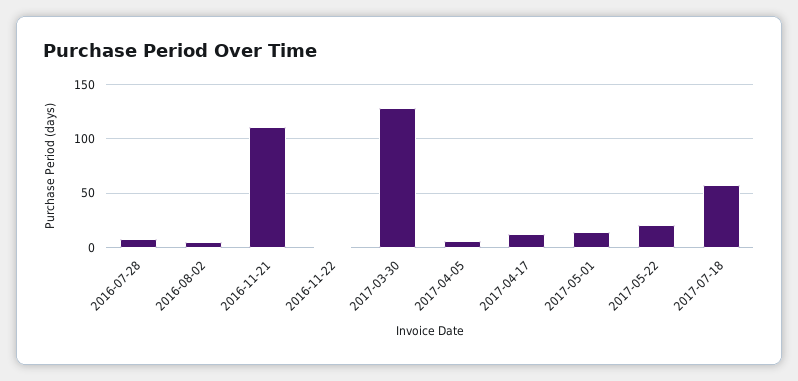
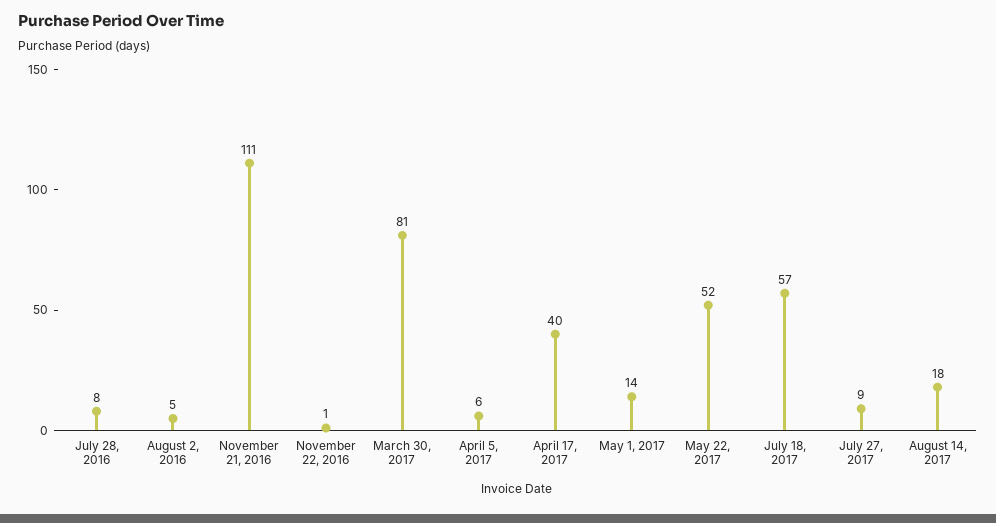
2017-03-30: 130 -> 81
2017-04-17: 10 -> 40
2017-05-22: 20 -> 52
July 27, 2017: none -> 9
August 14, 2017: none -> 18

